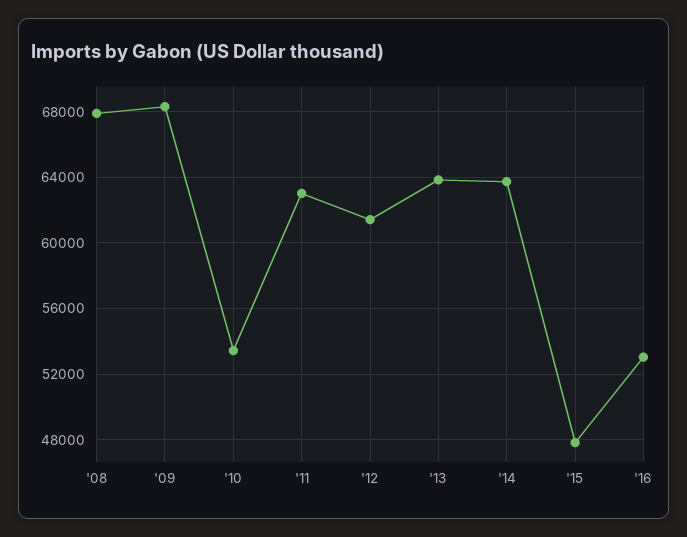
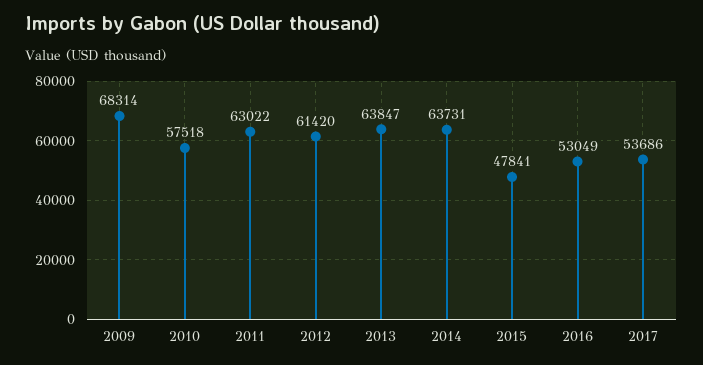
'08: 68000 -> none
'10: 53500 -> 57518
2017: none -> 53686

